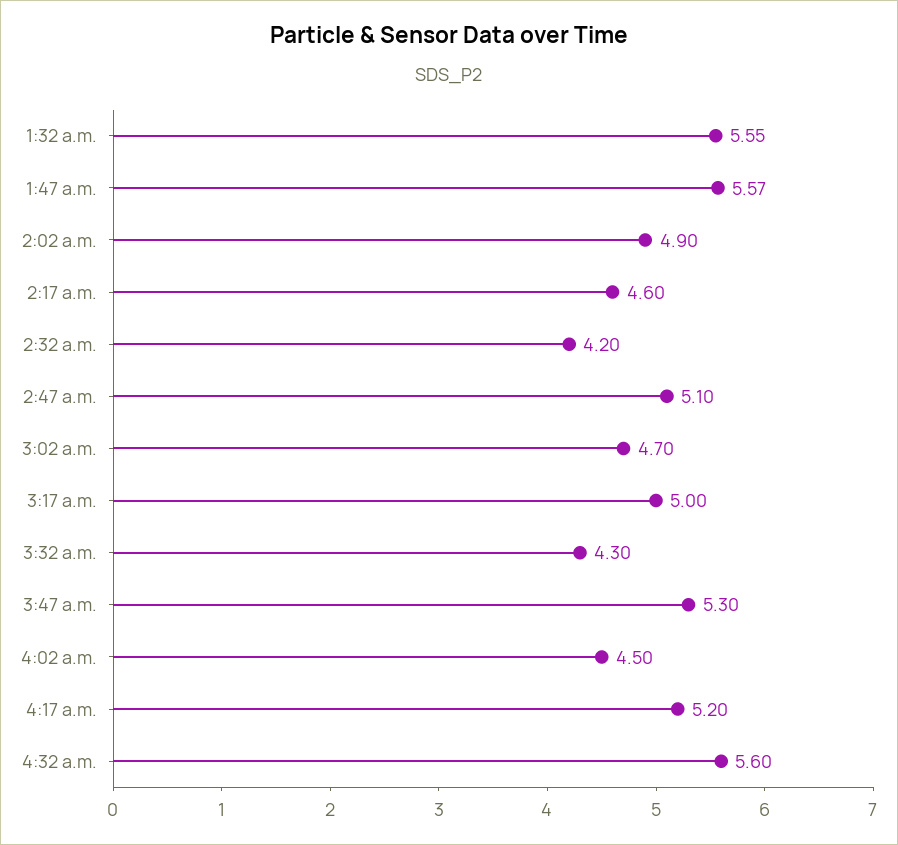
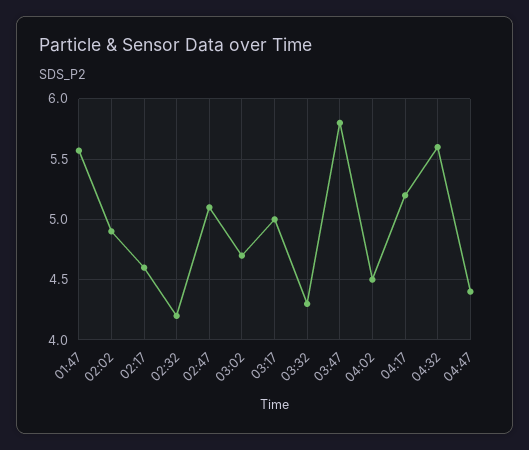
1:32 a.m.: 5.55 -> none
3:47 a.m.: 5.3 -> 5.8
04:47: none -> 4.4

